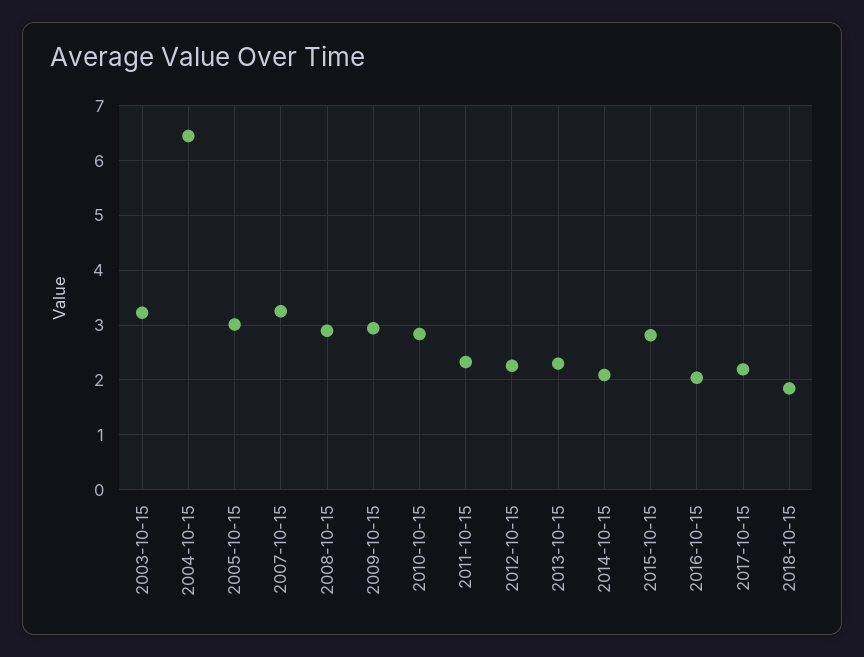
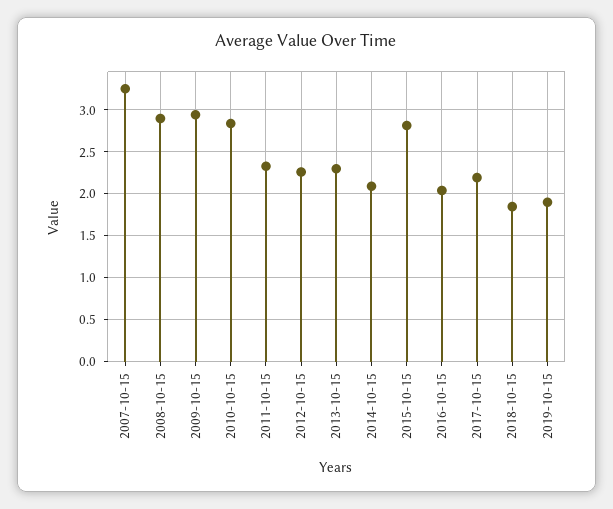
2003-10-15: 3.2 -> none
2004-10-15: 6.4 -> none
2005-10-15: 3 -> none
2019-10-15: none -> 1.9

